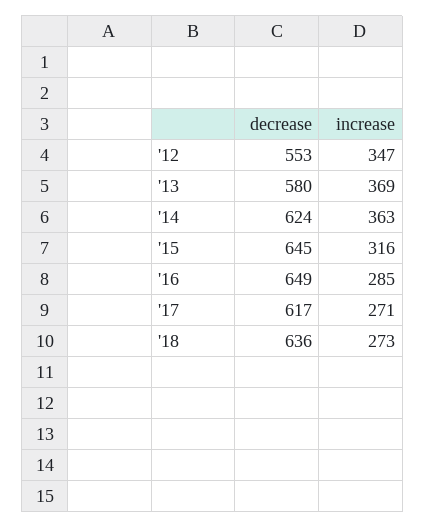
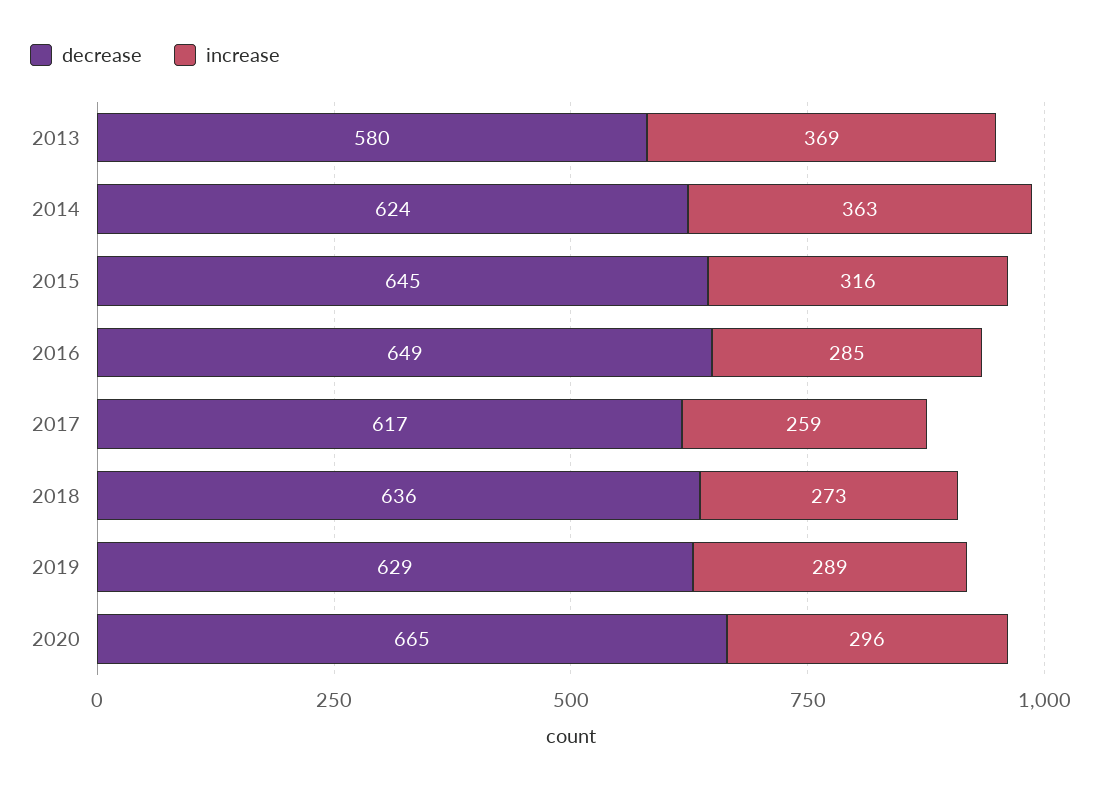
decrease, '12: 553 -> none
increase, '12: 347 -> none
increase, '17: 271 -> 259
decrease, 2019: none -> 629
increase, 2019: none -> 289
decrease, 2020: none -> 665
increase, 2020: none -> 296

